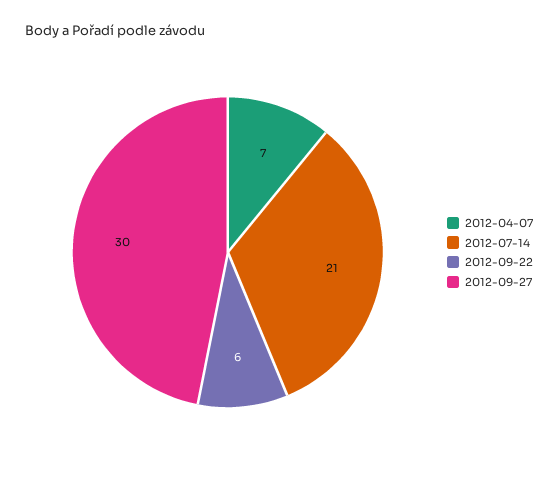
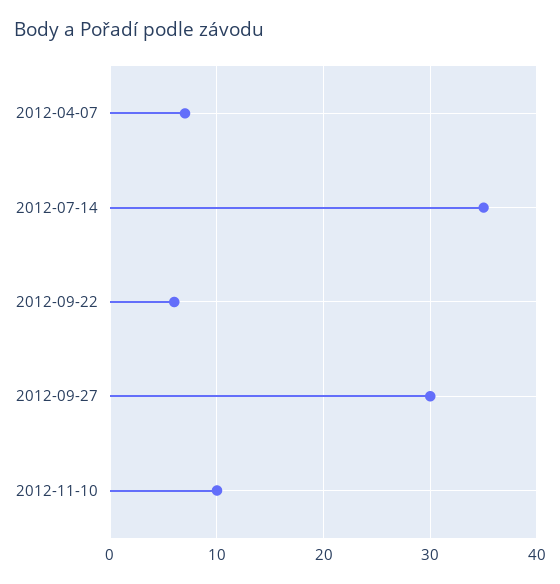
2012-07-14: 21 -> 35
2012-11-10: none -> 10

